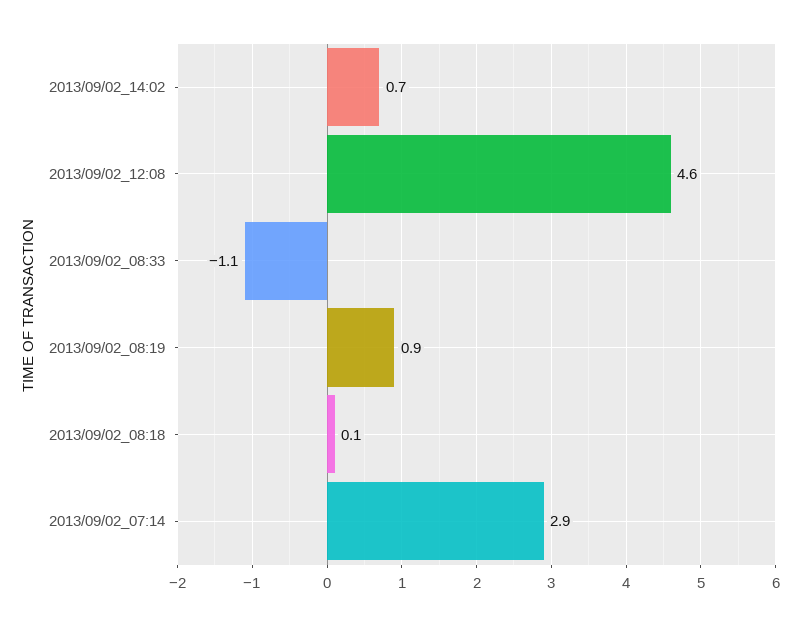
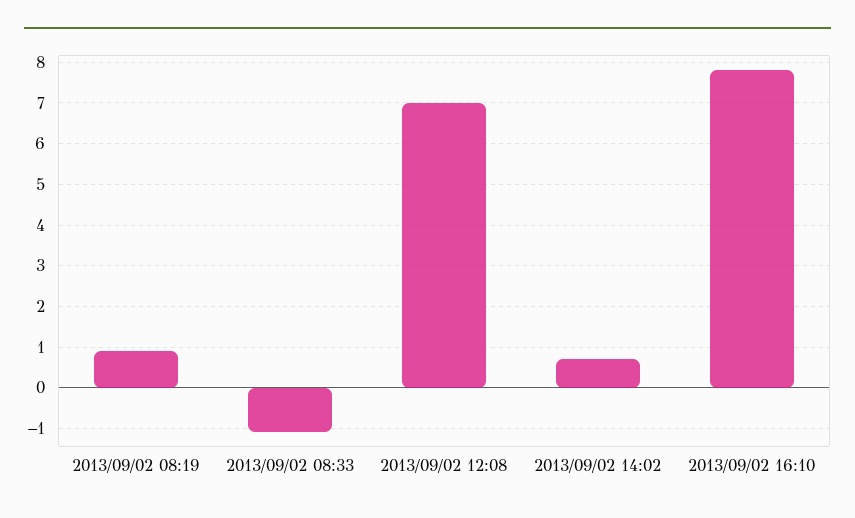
2013/09/02_12:08: 4.6 -> 7
2013/09/02_08:18: 0.1 -> none
2013/09/02_07:14: 2.9 -> none
2013/09/02 16:10: none -> 7.8

